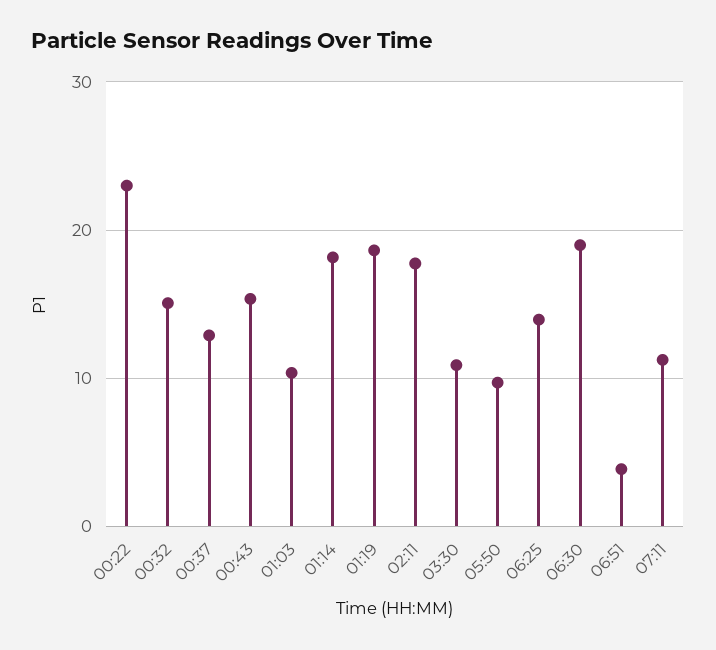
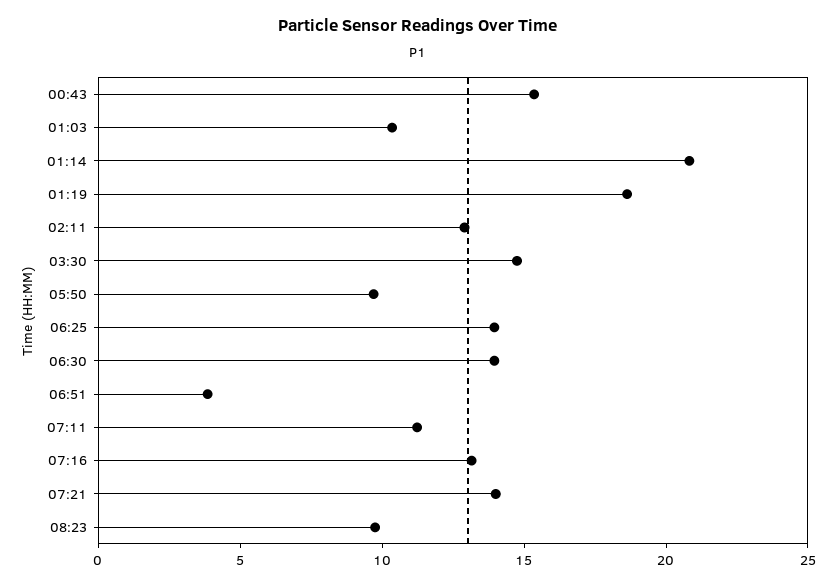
00:22: 23 -> none
00:32: 15 -> none
00:37: 13 -> none
01:14: 18 -> 21
02:11: 18 -> 13
03:30: 11 -> 15
06:30: 19 -> 14
07:16: none -> 13
07:21: none -> 14
08:23: none -> 10

